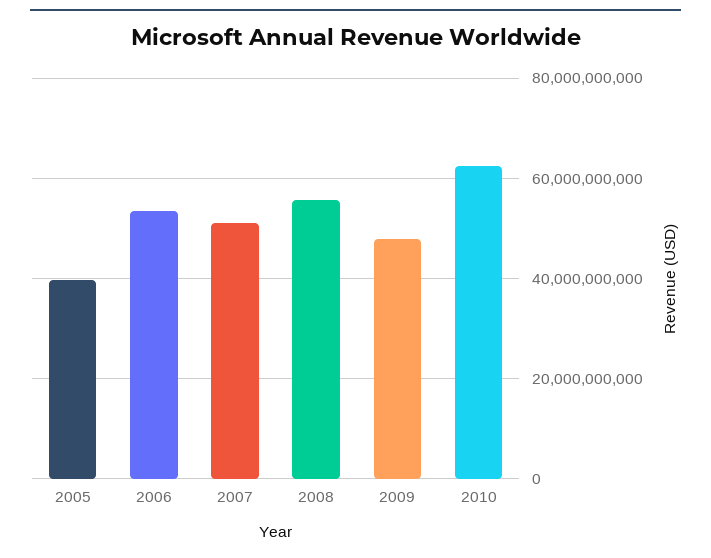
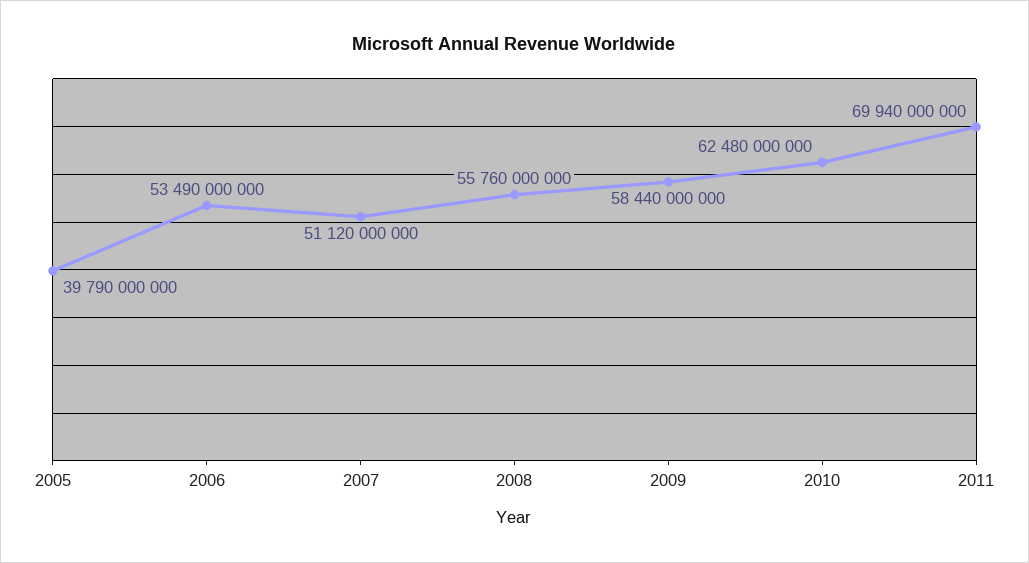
2009: 48000000000 -> 58440000000
2011: none -> 69940000000

